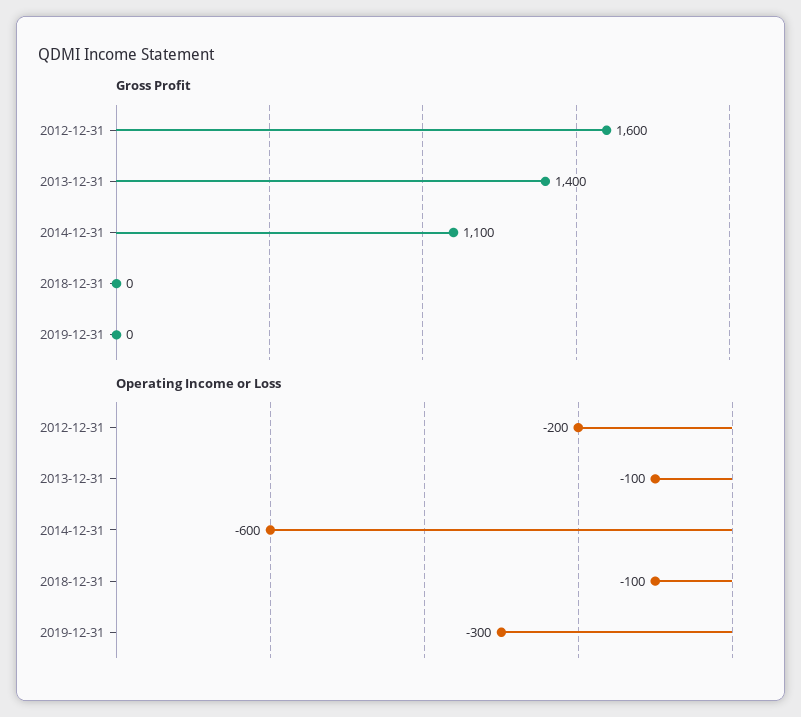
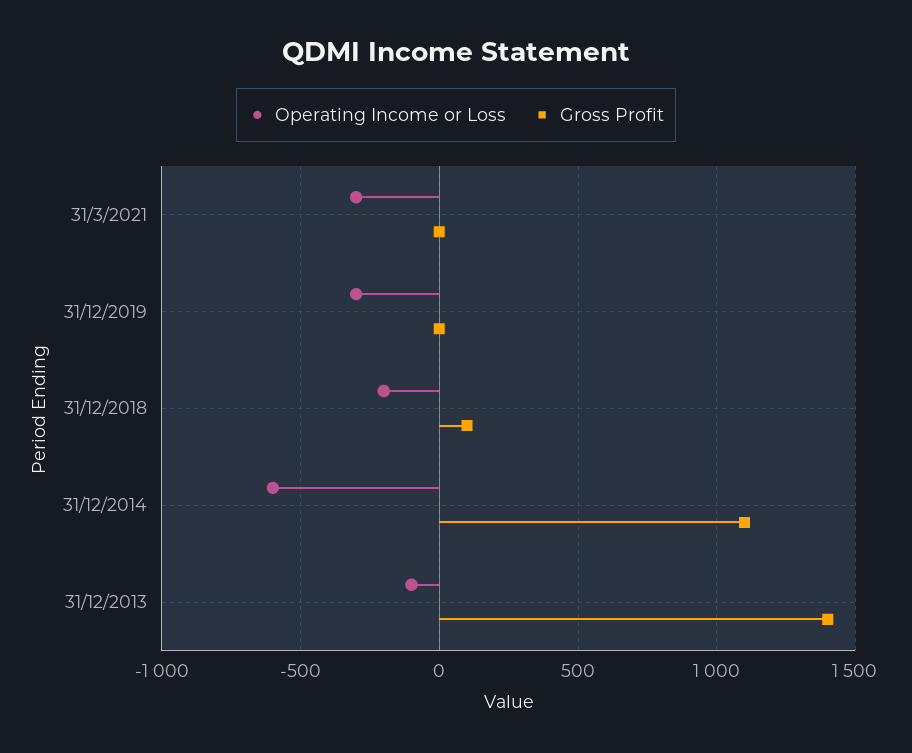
Gross Profit, 2012-12-31: 1600 -> none
Gross Profit, 2018-12-31: 0 -> 100
Operating Income or Loss, 2012-12-31: -200 -> none
Operating Income or Loss, 2018-12-31: -100 -> -200
Operating Income or Loss, 31/3/2021: none -> -300
Gross Profit, 31/3/2021: none -> 0

